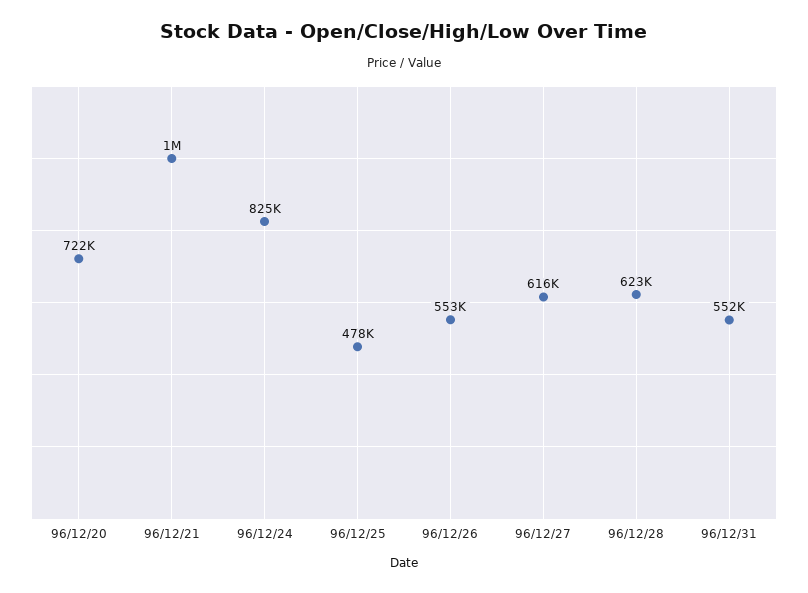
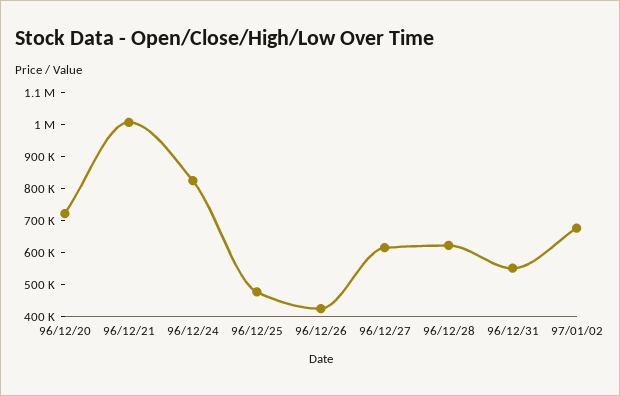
96/12/26: 553000 -> 425000
97/01/02: none -> 675000

